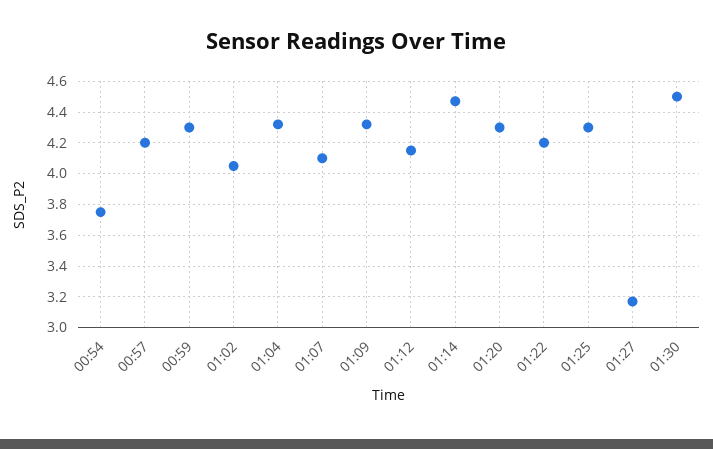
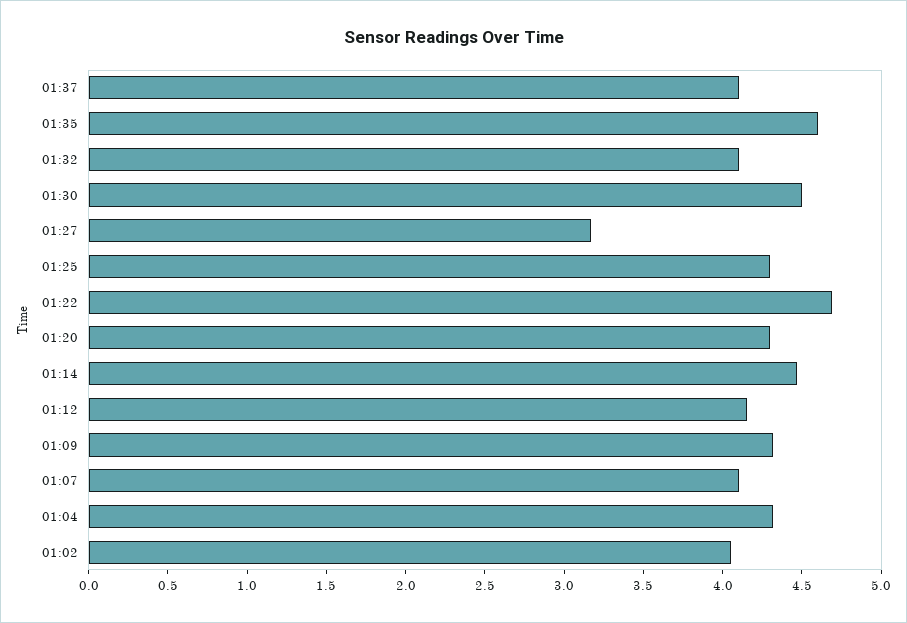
00:54: 3.75 -> none
00:57: 4.2 -> none
00:59: 4.3 -> none
01:22: 4.2 -> 4.7
01:37: none -> 4.1
01:35: none -> 4.6
01:32: none -> 4.1

